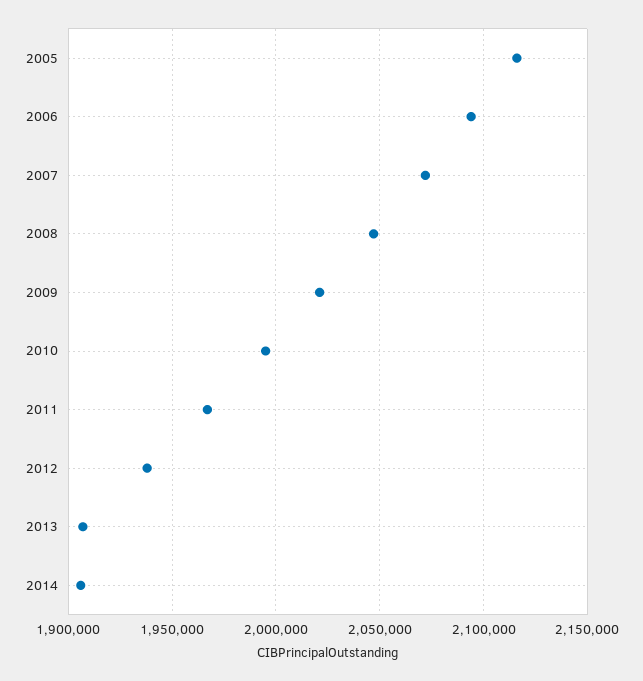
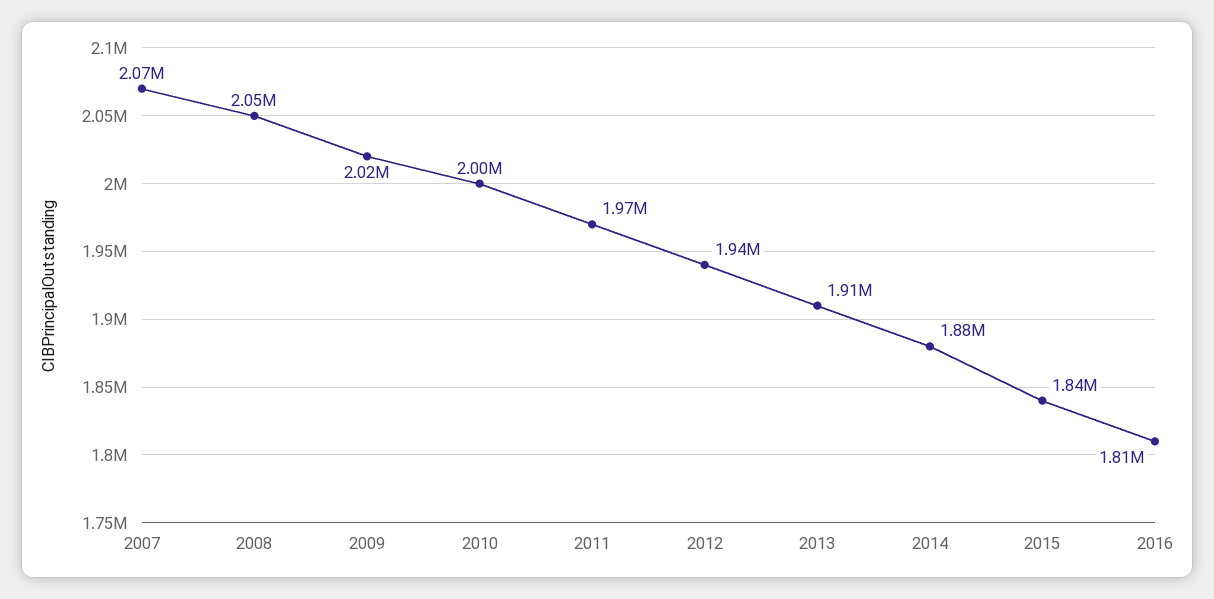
2005: 2115000 -> none
2006: 2095000 -> none
2014: 1905000 -> 1880000
2015: none -> 1840000
2016: none -> 1810000

